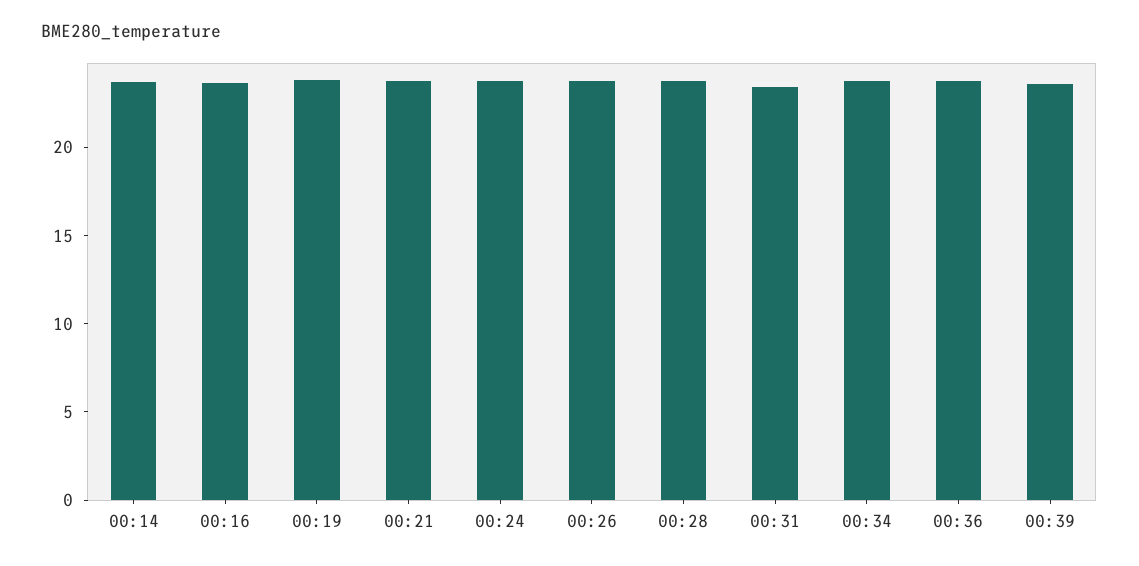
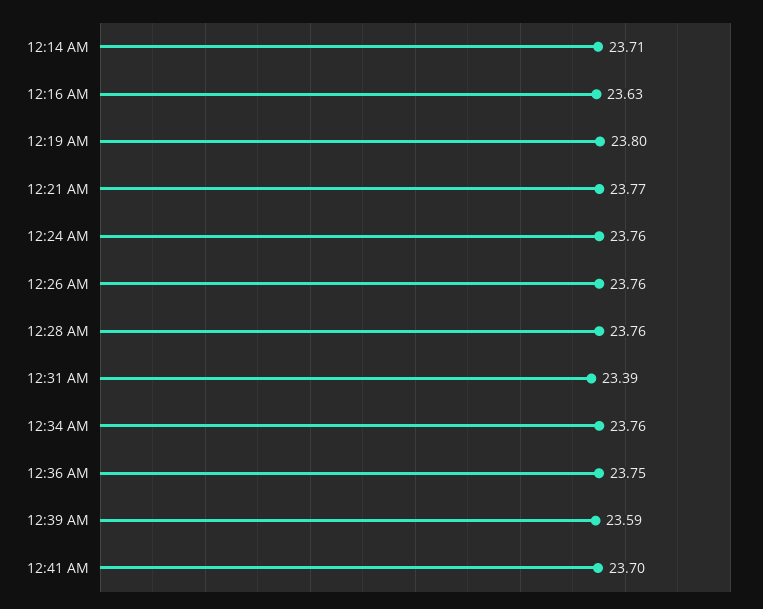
12:41 AM: none -> 23.7

